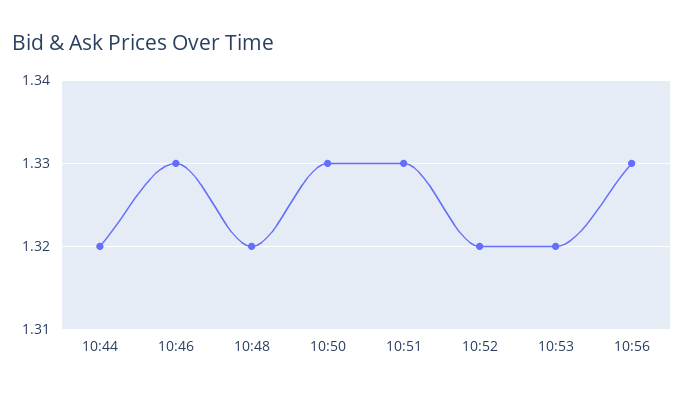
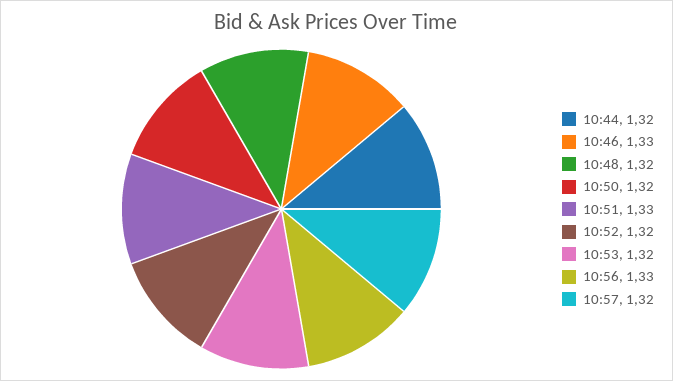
10:50: 1.33 -> 1.32
10:57: none -> 1.32

